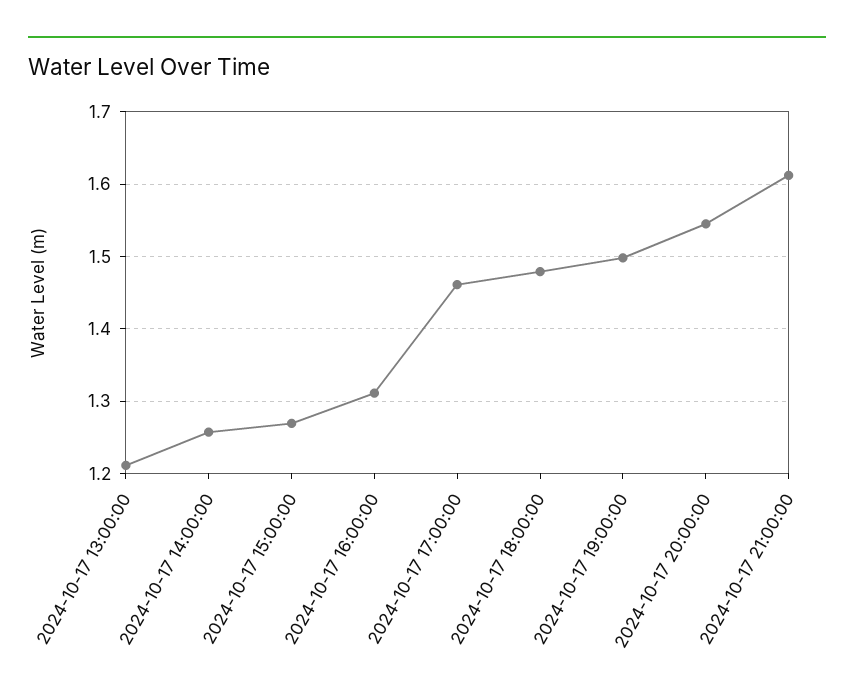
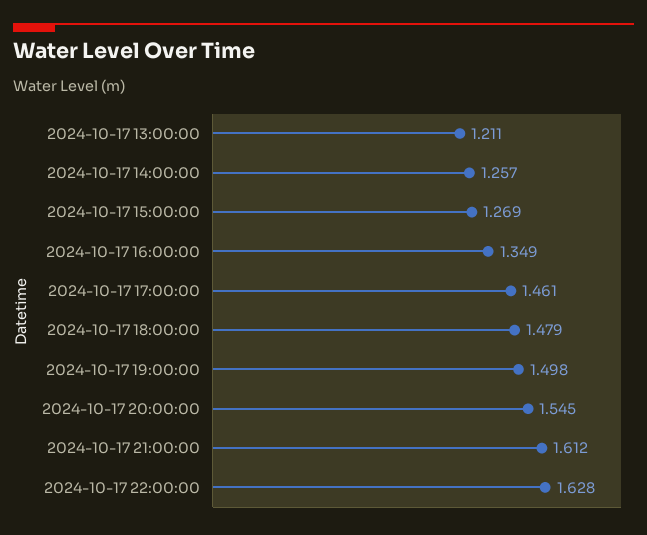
2024-10-17 16:00:00: 1.31 -> 1.349
2024-10-17 22:00:00: none -> 1.628

